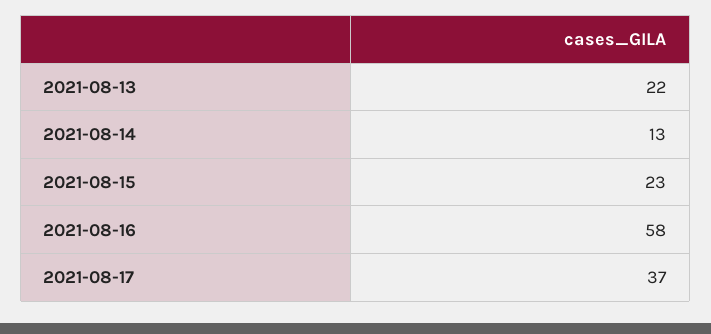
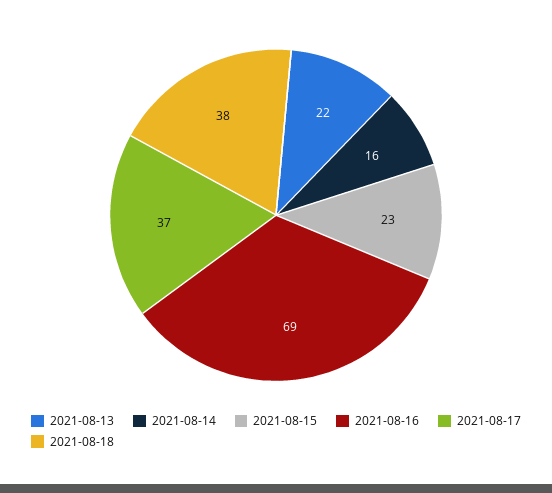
2021-08-14: 13 -> 16
2021-08-16: 58 -> 69
2021-08-18: none -> 38

